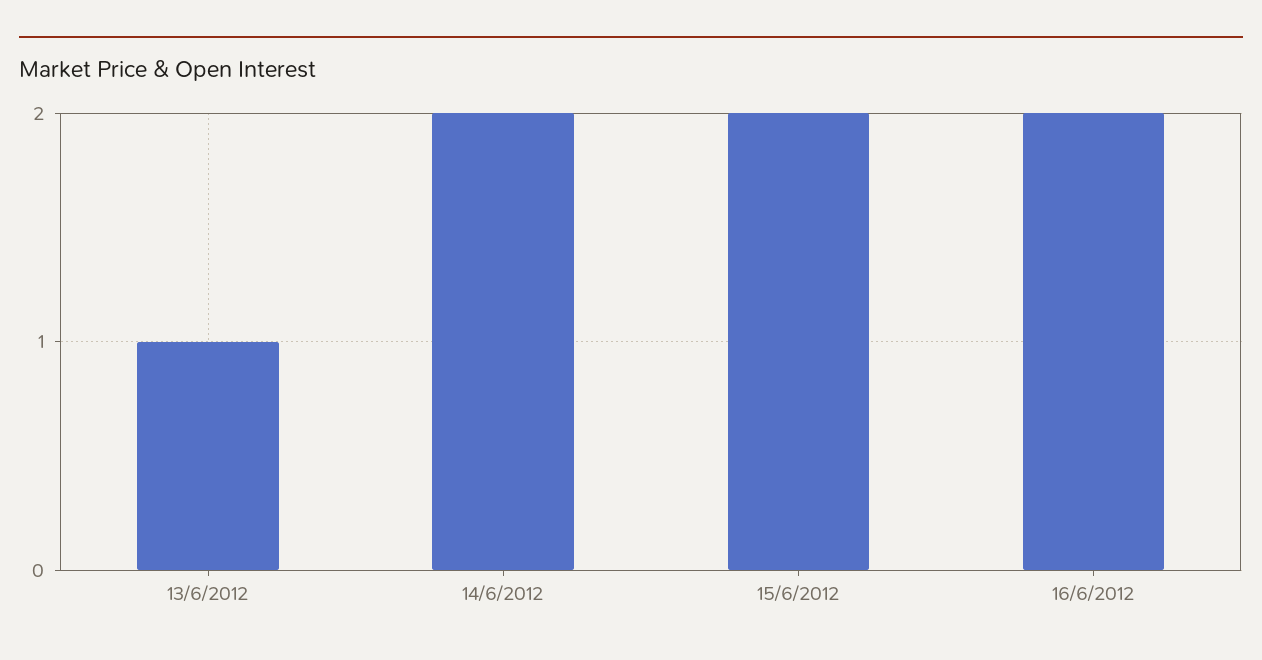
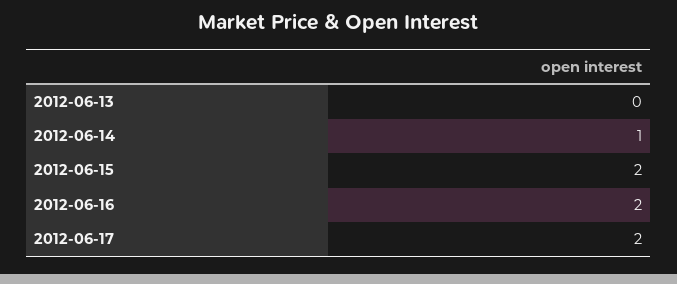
13/6/2012: 1 -> 0
14/6/2012: 2 -> 1
2012-06-17: none -> 2

